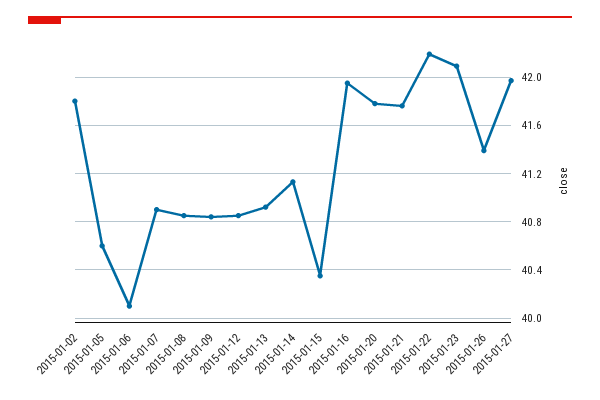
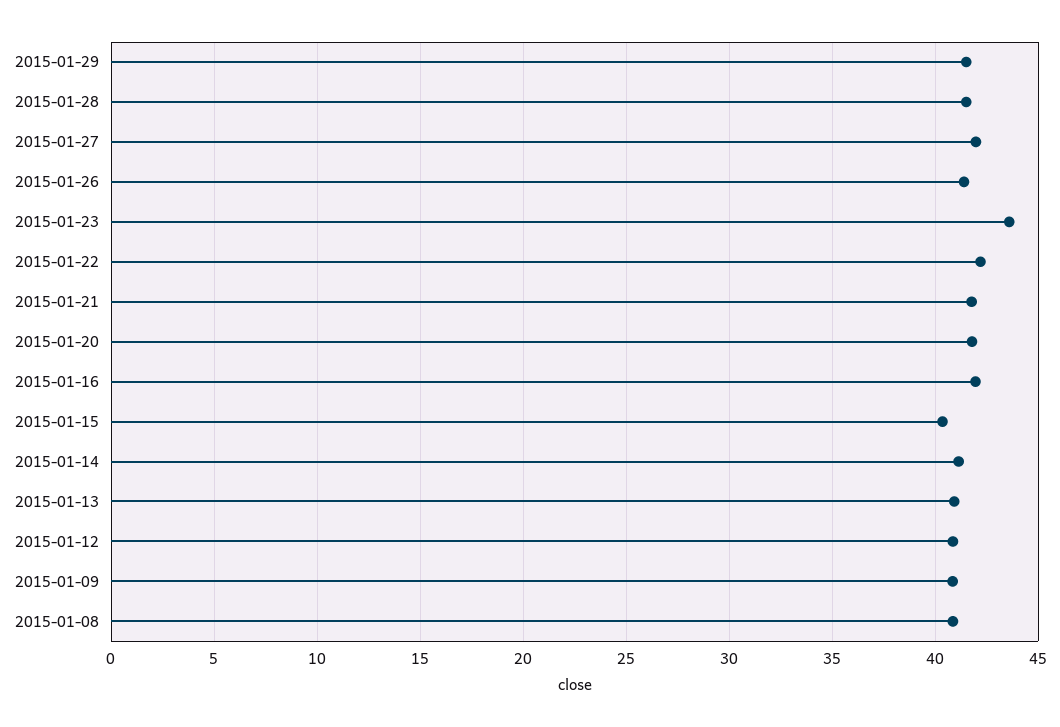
2015-01-02: 41.8 -> none
2015-01-05: 40.6 -> none
2015-01-06: 40.1 -> none
2015-01-07: 40.9 -> none
2015-01-23: 42.1 -> 43.5
2015-01-29: none -> 41.5
2015-01-28: none -> 41.5

